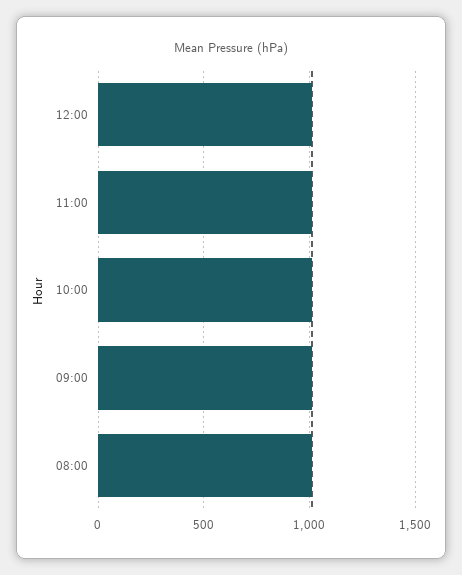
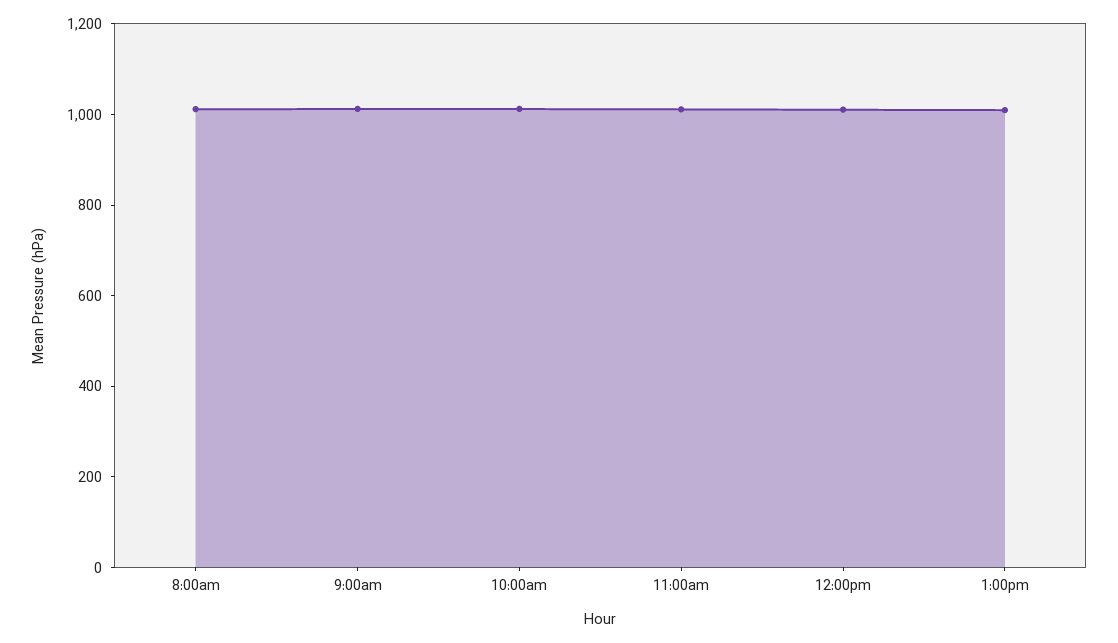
1:00pm: none -> 1000

